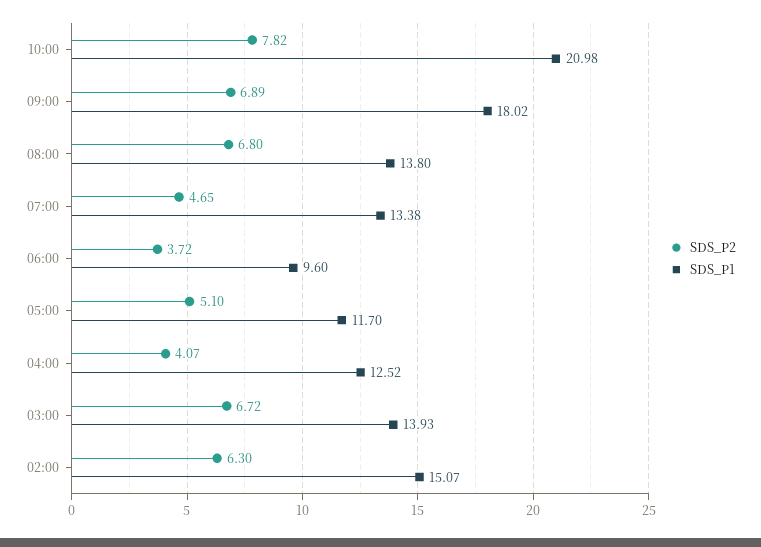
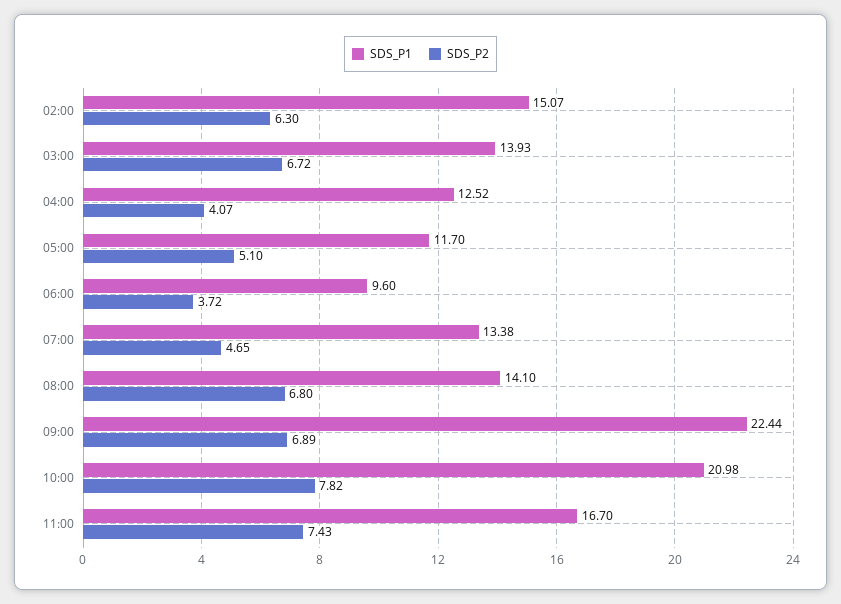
SDS_P1, 09:00: 18.02 -> 22.44
SDS_P1, 08:00: 13.8 -> 14.1
SDS_P1, 11:00: none -> 16.7
SDS_P2, 11:00: none -> 7.43

